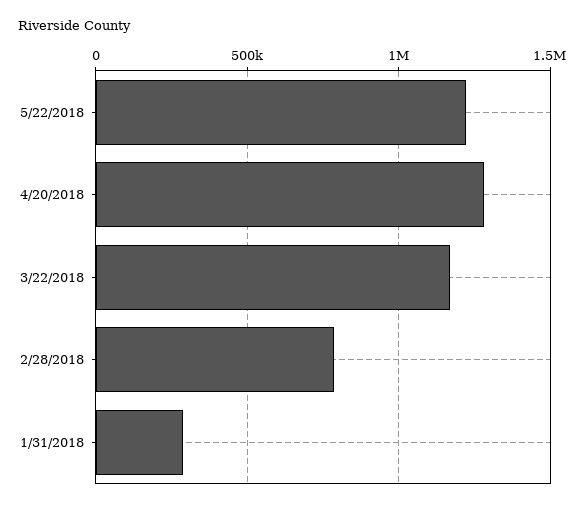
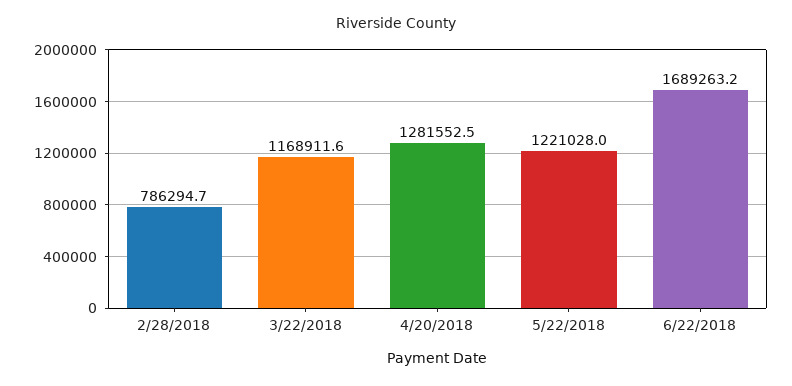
1/31/2018: 300000 -> none
6/22/2018: none -> 1689263.2

